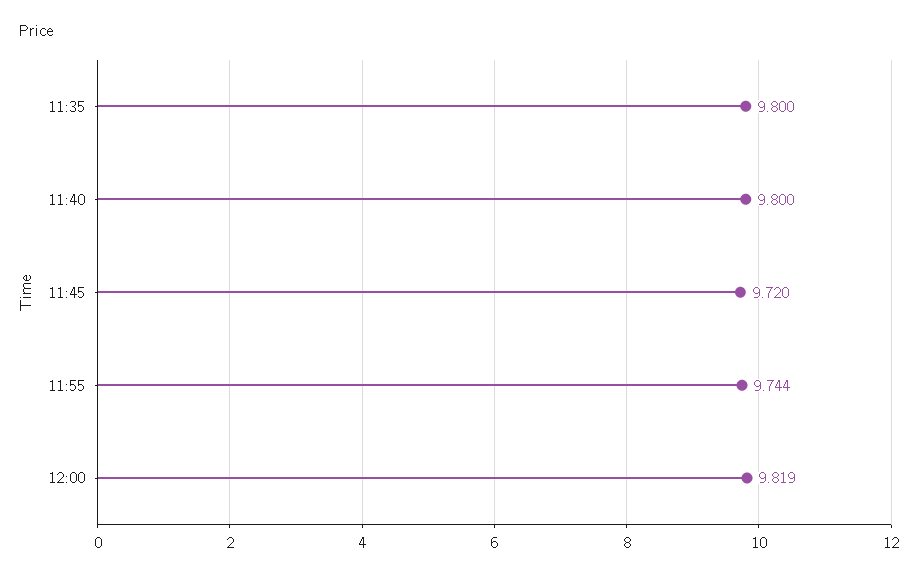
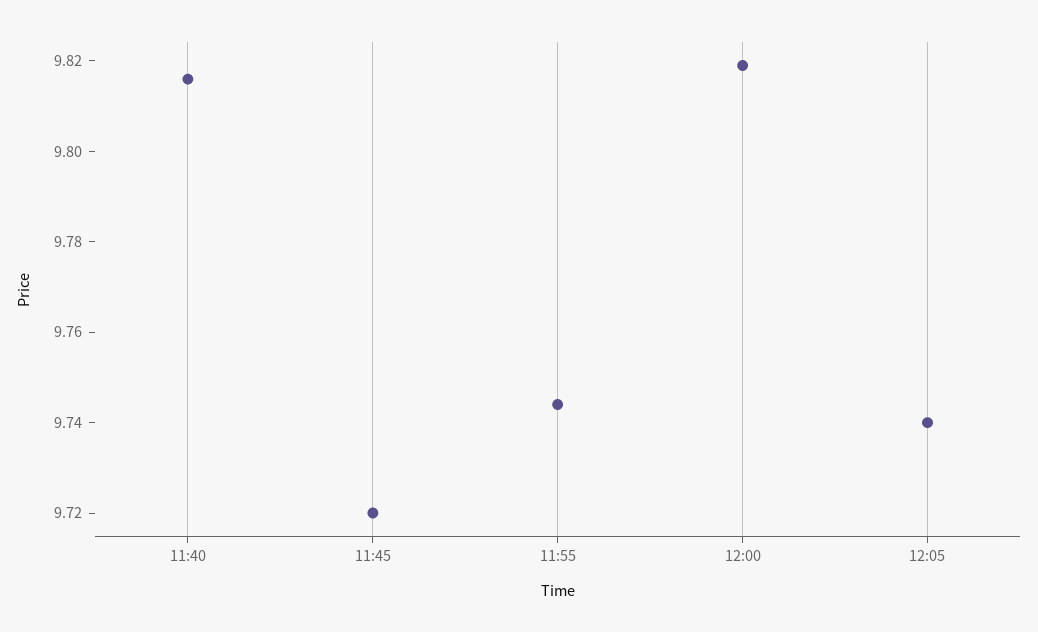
11:35: 9.8 -> none
11:40: 9.8 -> 9.815
12:05: none -> 9.74

